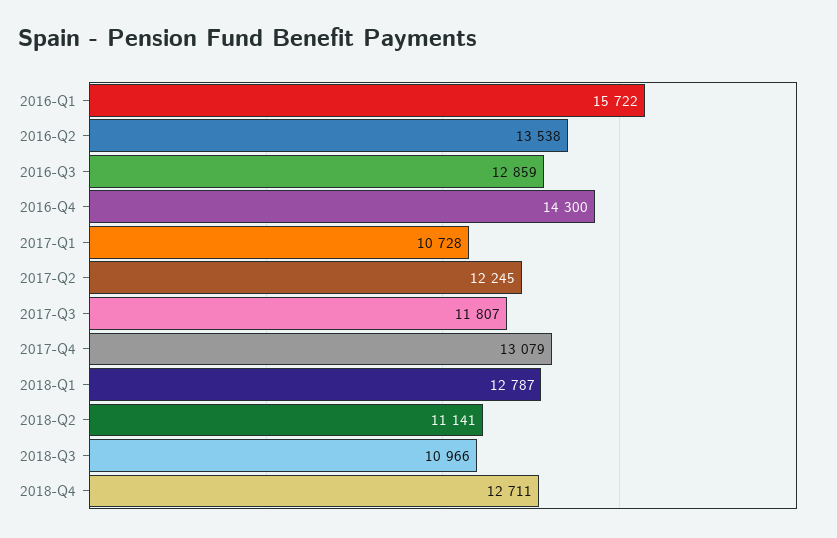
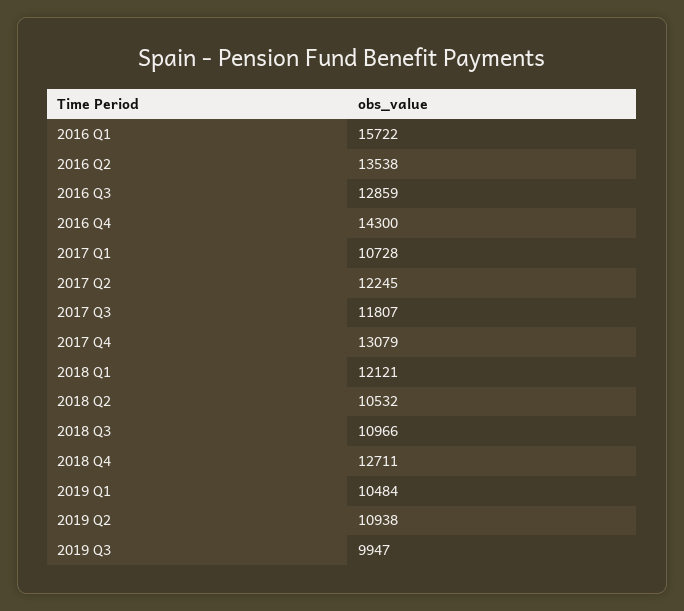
2018-Q1: 12787 -> 12121
2018-Q2: 11141 -> 10532
2019 Q1: none -> 10484
2019 Q2: none -> 10938
2019 Q3: none -> 9947

